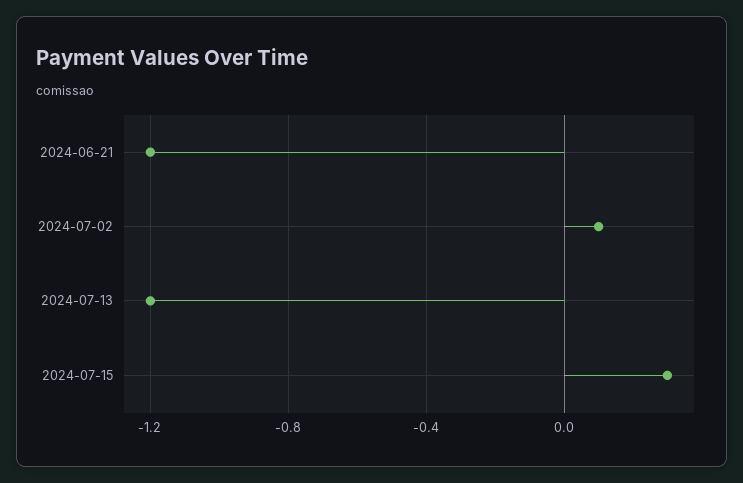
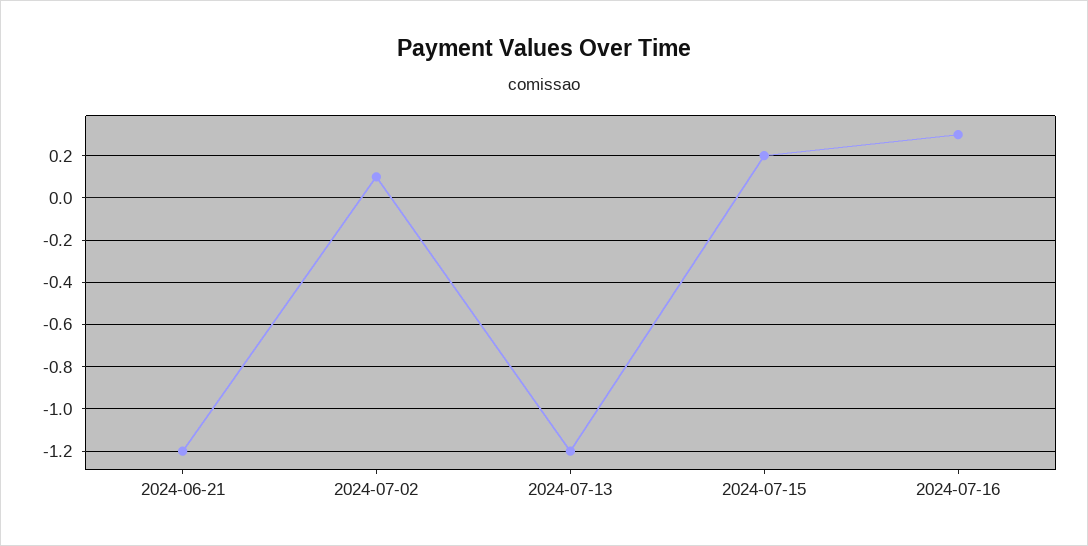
2024-07-15: 0.3 -> 0.2
2024-07-16: none -> 0.3

